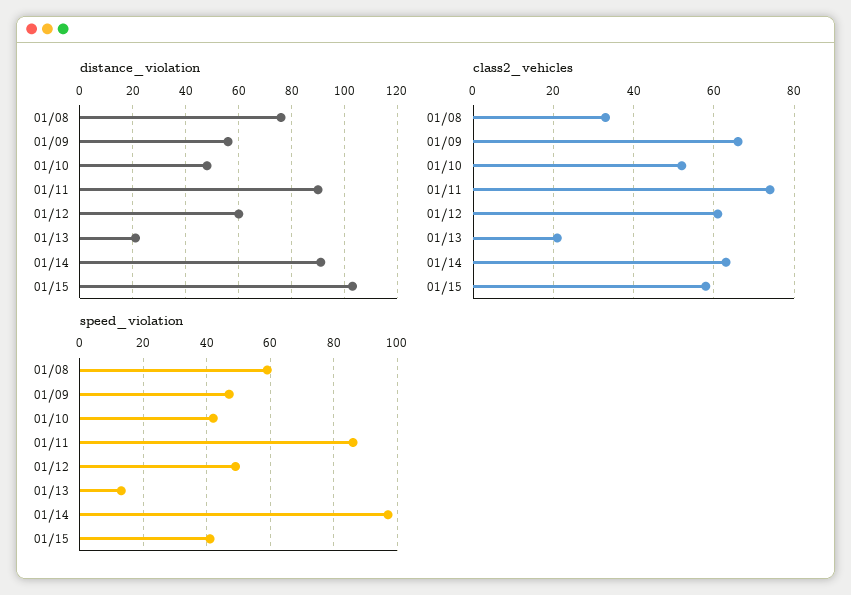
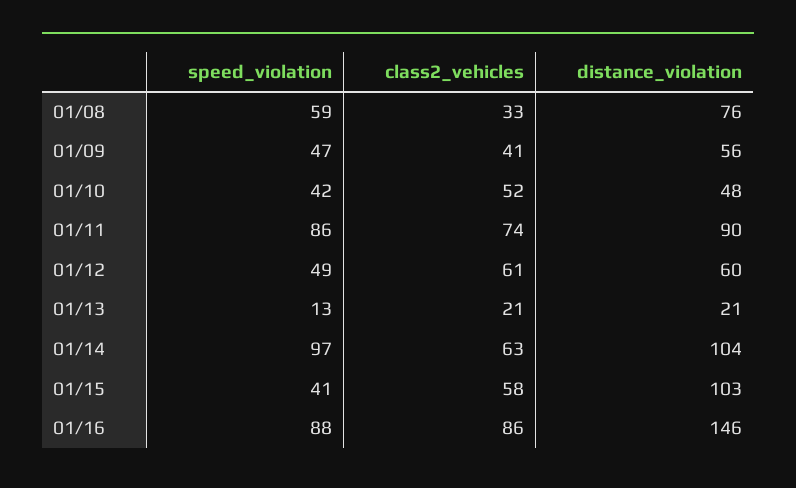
distance_violation, 01/14: 90 -> 104
class2_vehicles, 01/09: 65 -> 41
speed_violation, 01/16: none -> 88
class2_vehicles, 01/16: none -> 86
distance_violation, 01/16: none -> 146

